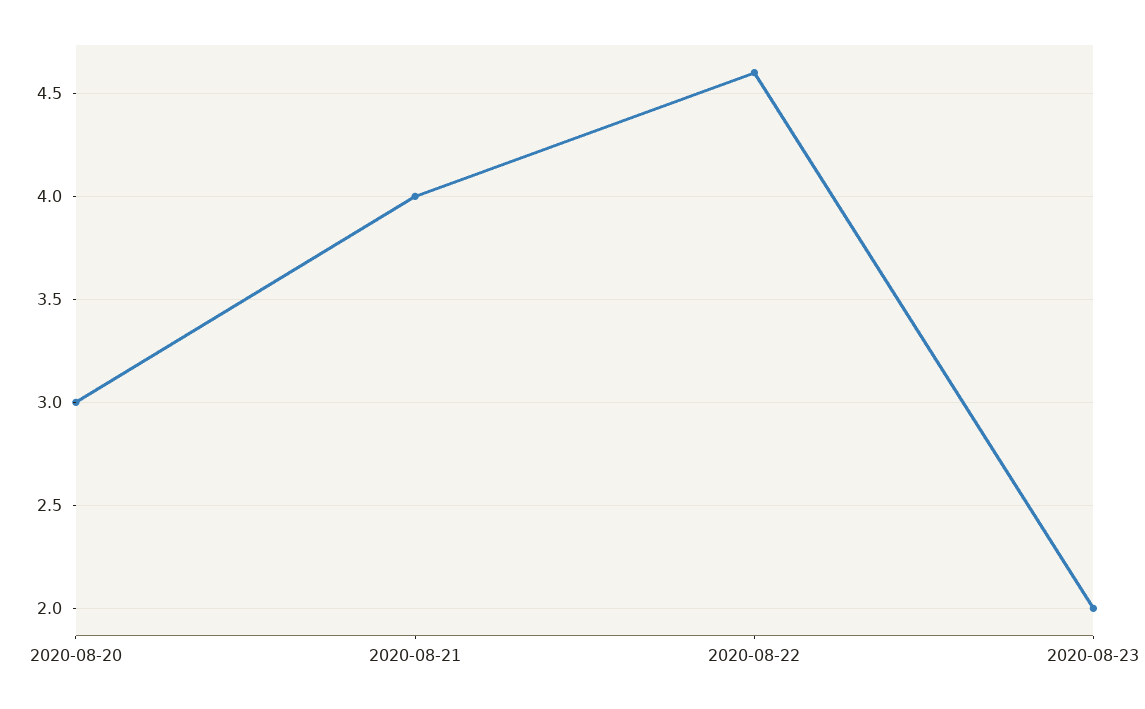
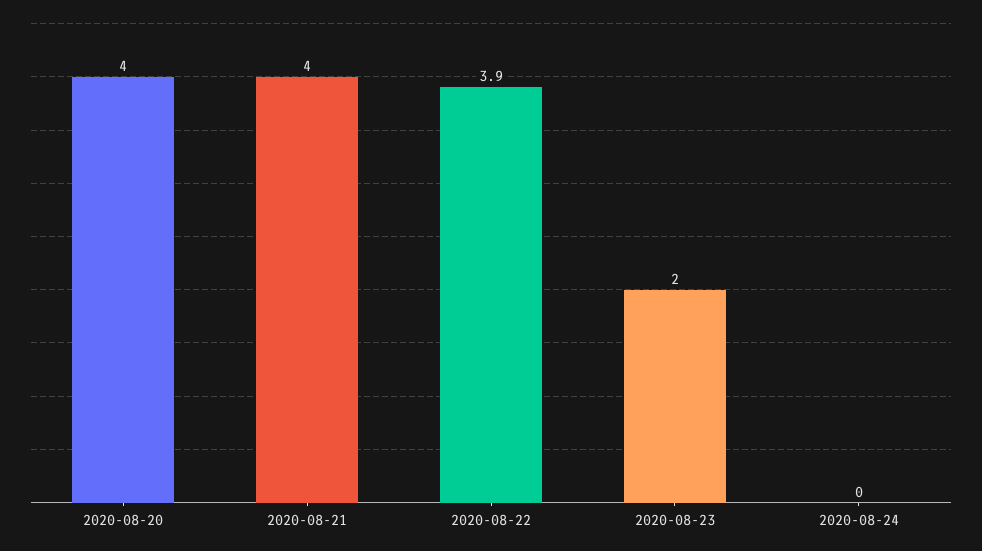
2020-08-20: 3 -> 4
2020-08-22: 4.6 -> 3.9
2020-08-24: none -> 0

